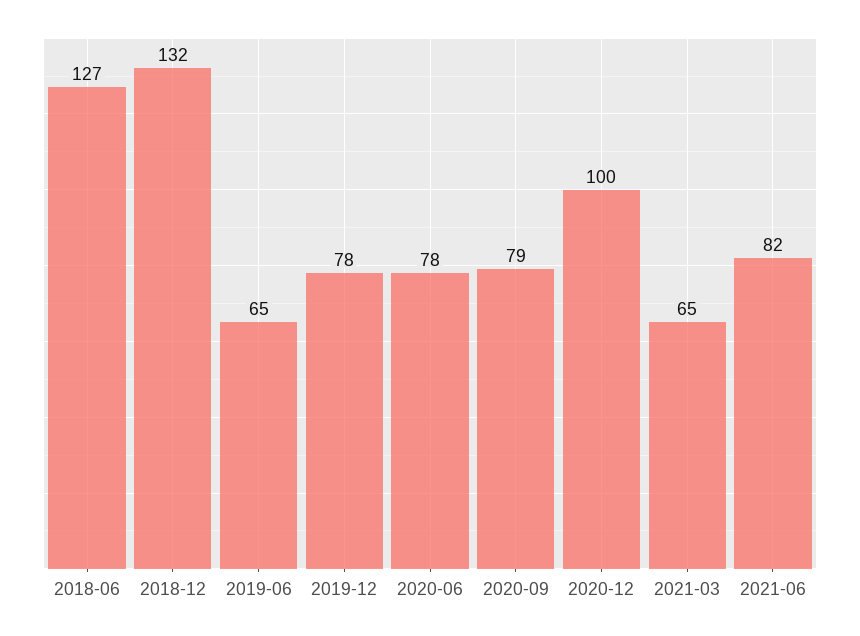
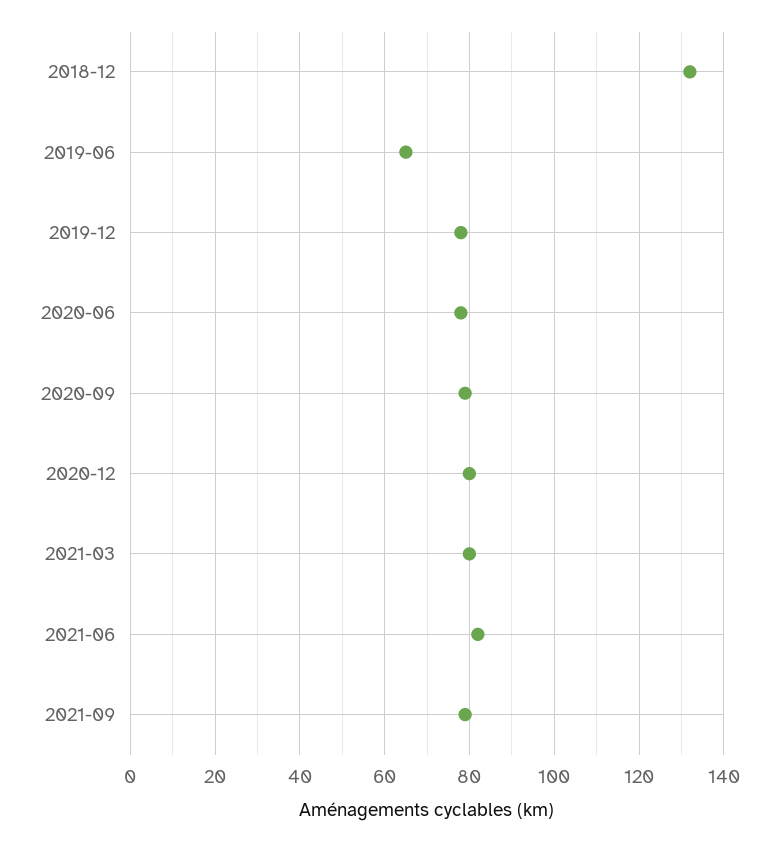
2018-06: 127 -> none
2020-12: 100 -> 80
2021-03: 65 -> 80
2021-09: none -> 80

